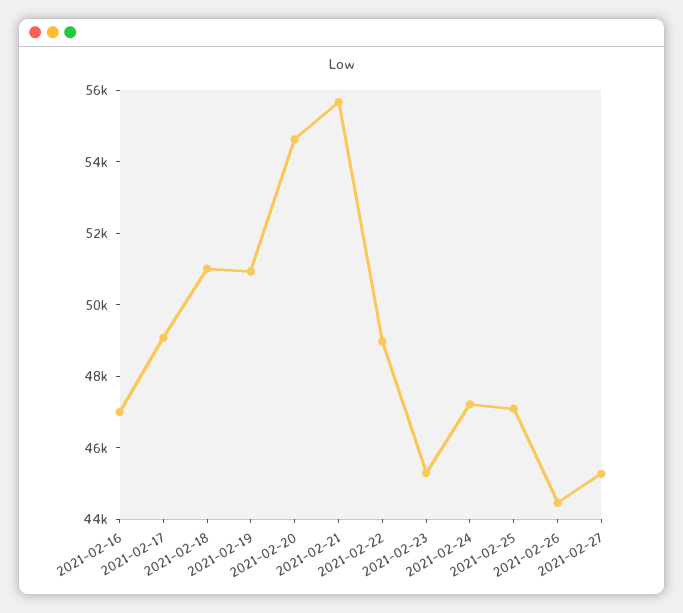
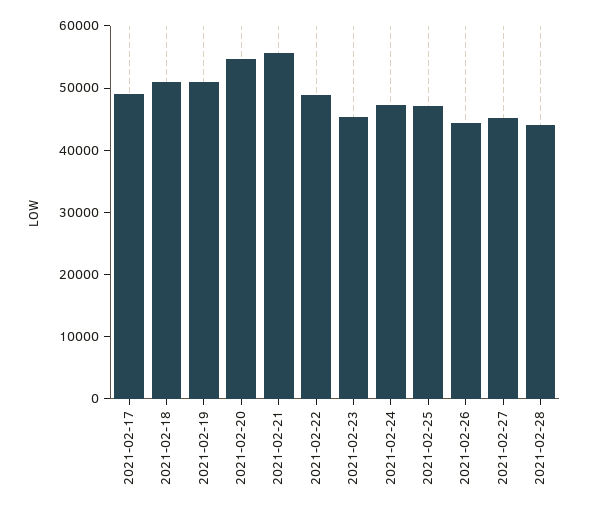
2021-02-16: 47000 -> none
2021-02-28: none -> 44000

